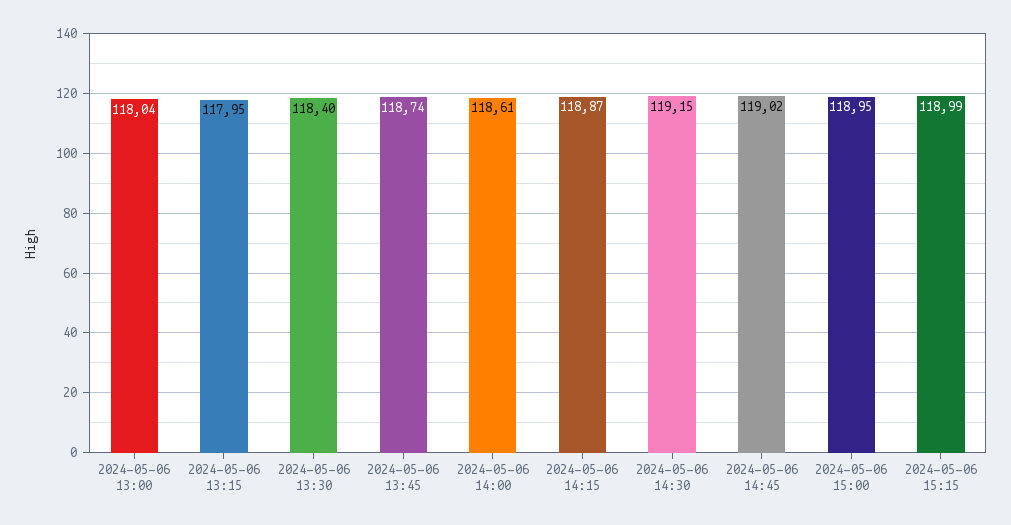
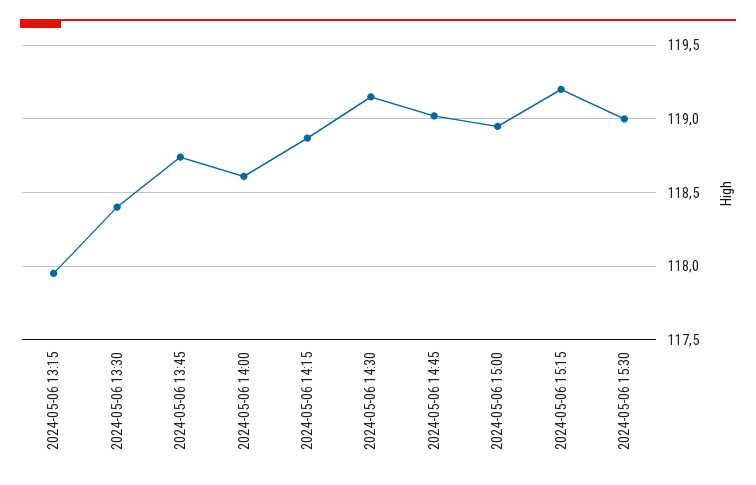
2024-05-06 13:00: 118.04 -> none
2024-05-06 15:15: 118.99 -> 119.2
2024-05-06 15:30: none -> 119

